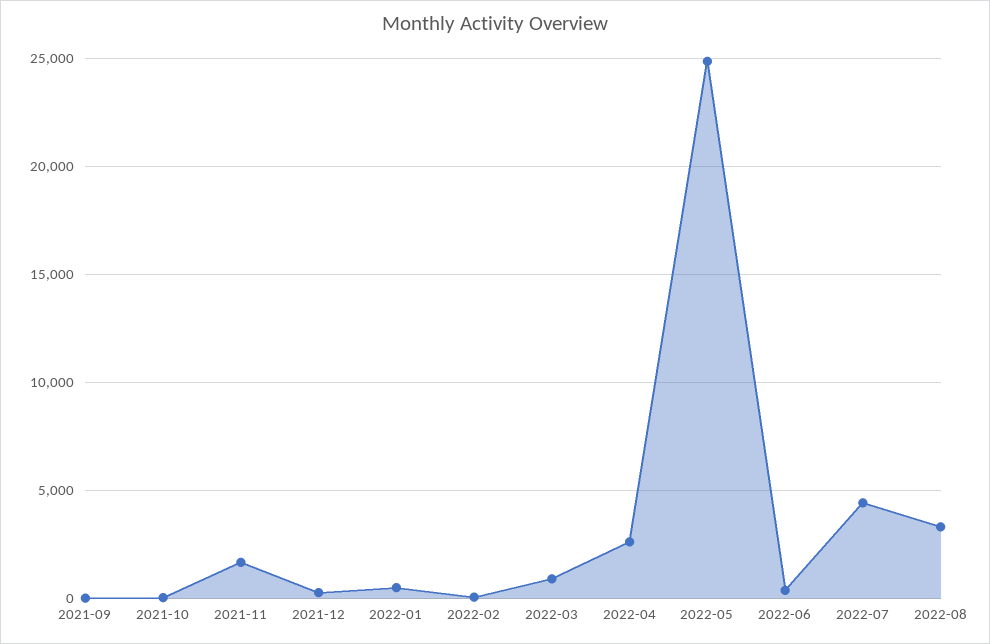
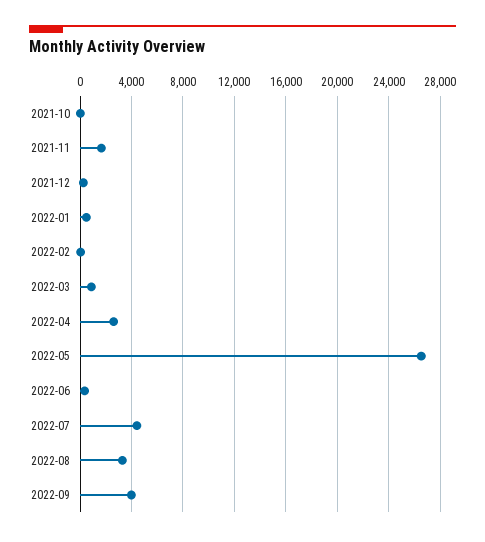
2021-09: 0 -> none
2022-05: 25000 -> 26500
2022-09: none -> 4000

